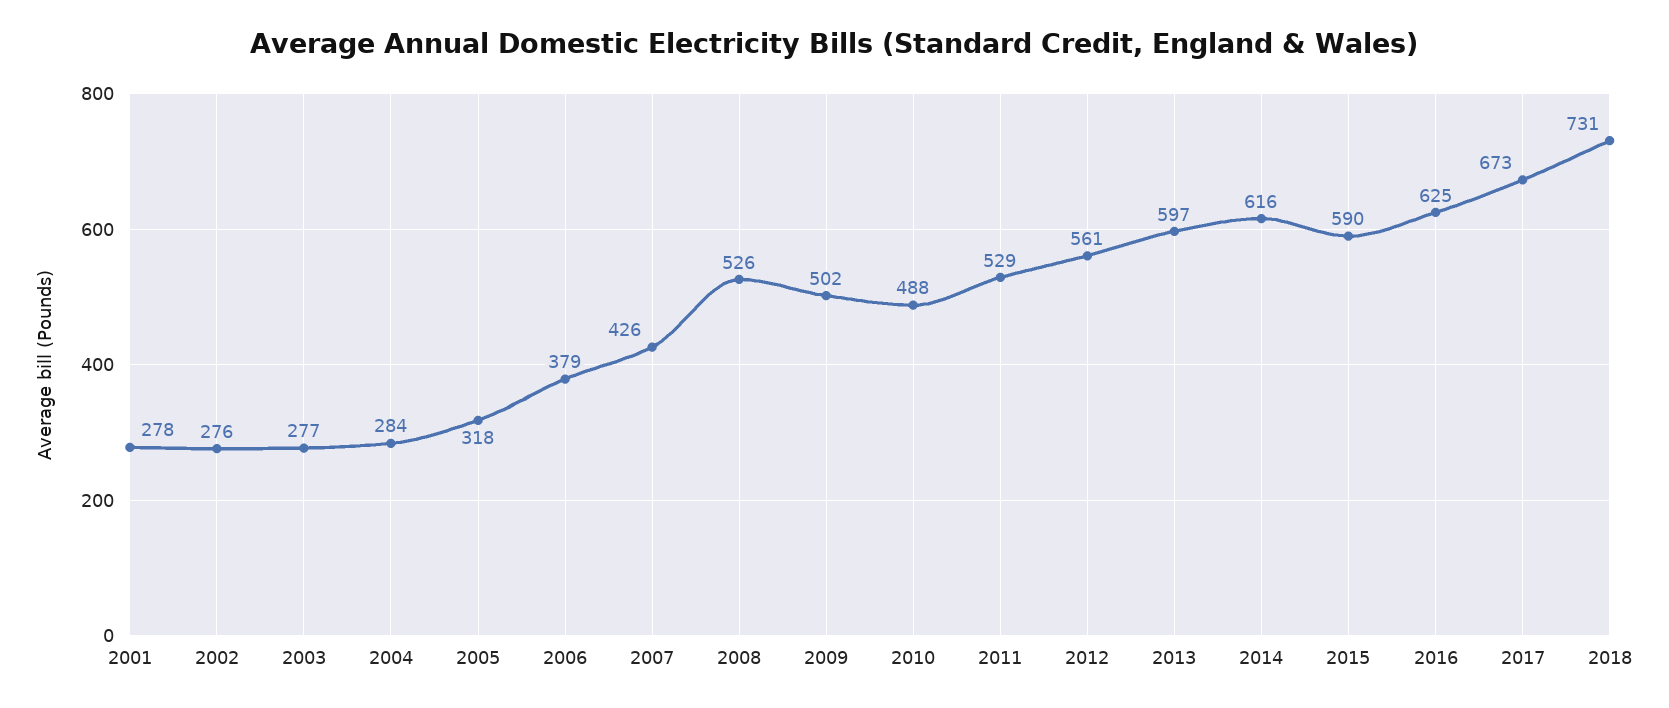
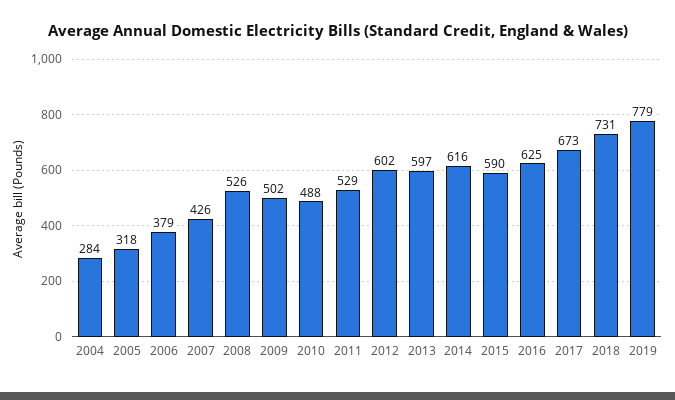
2001: 278 -> none
2002: 276 -> none
2003: 277 -> none
2012: 561 -> 602
2019: none -> 779

